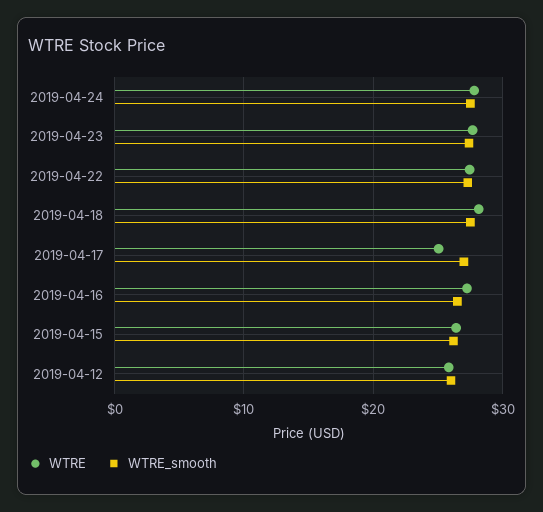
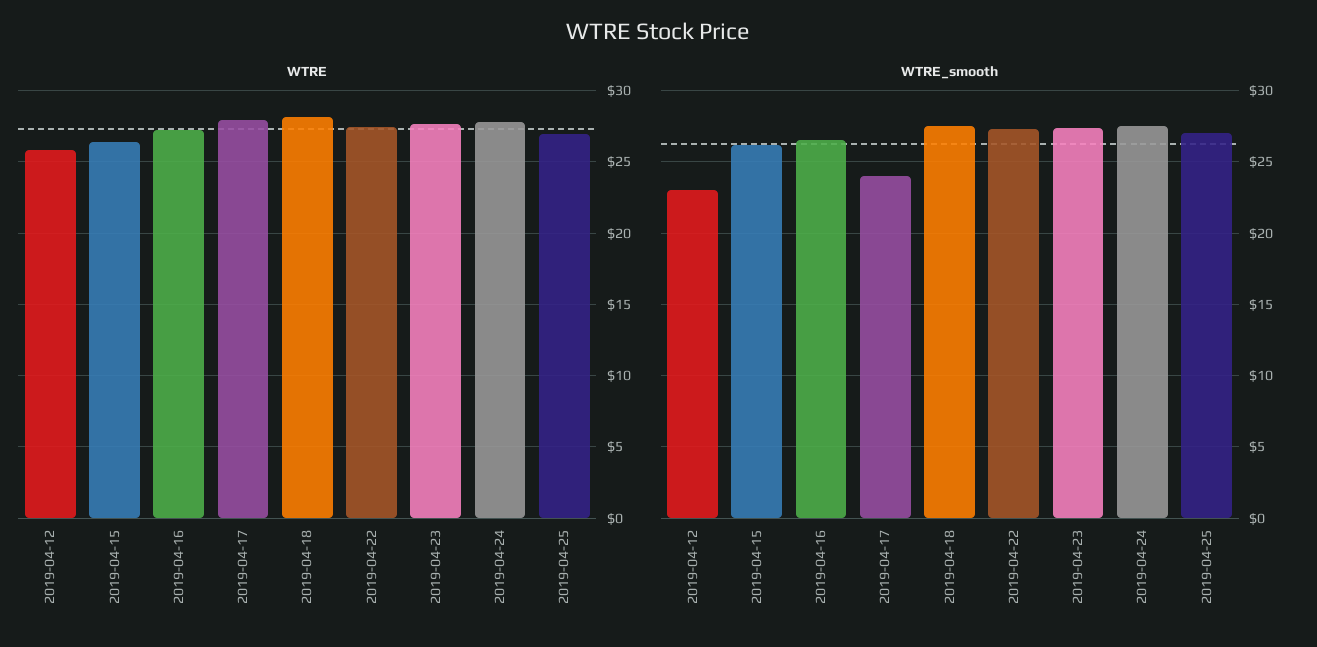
WTRE, 2019-04-17: 25 -> 28
WTRE_smooth, 2019-04-17: 27 -> 24
WTRE_smooth, 2019-04-12: 26 -> 23
WTRE, 2019-04-25: none -> 27
WTRE_smooth, 2019-04-25: none -> 27

